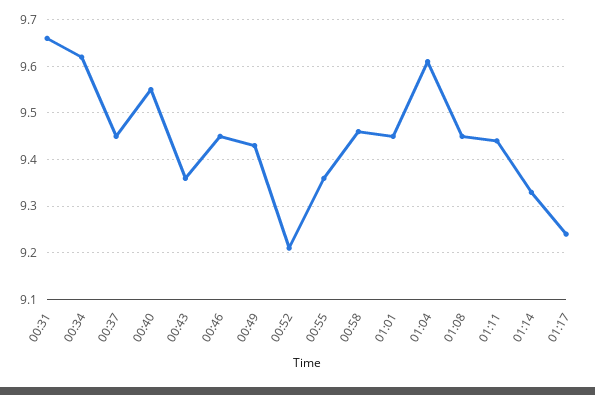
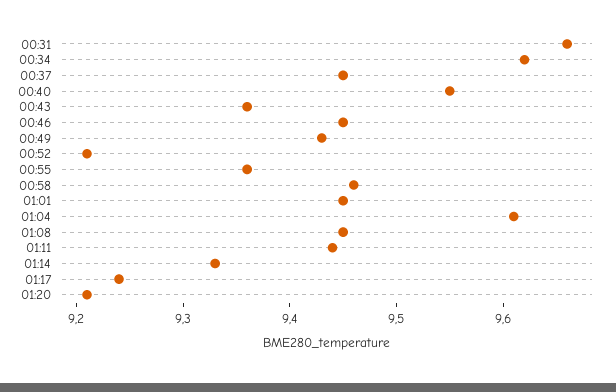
01:20: none -> 9.21

